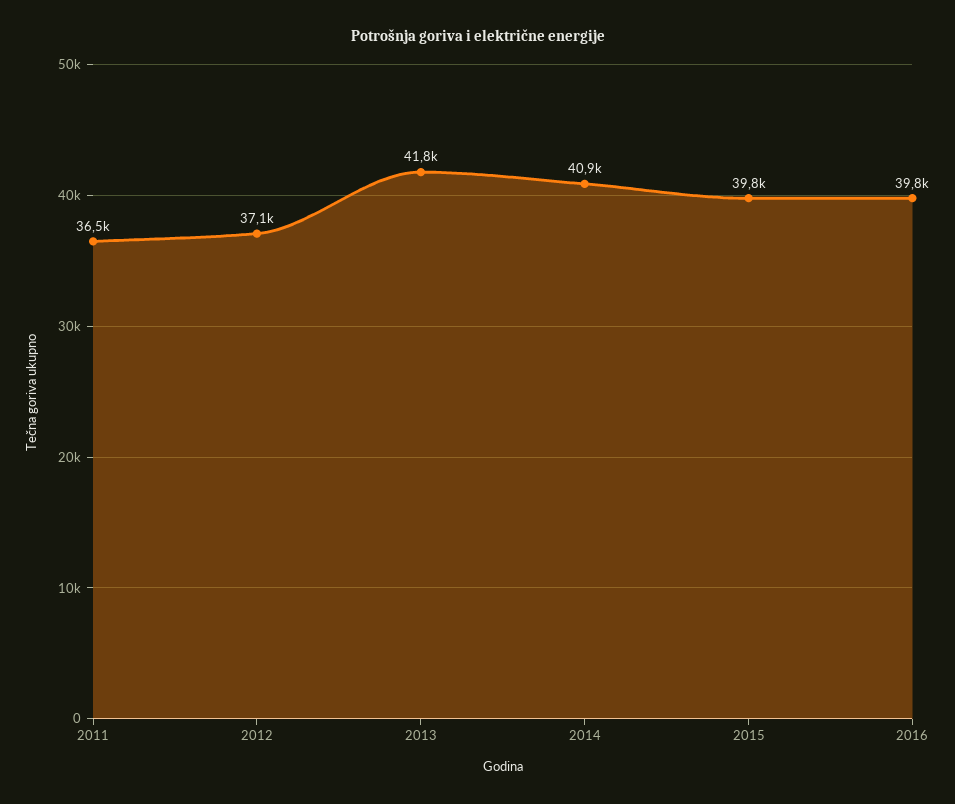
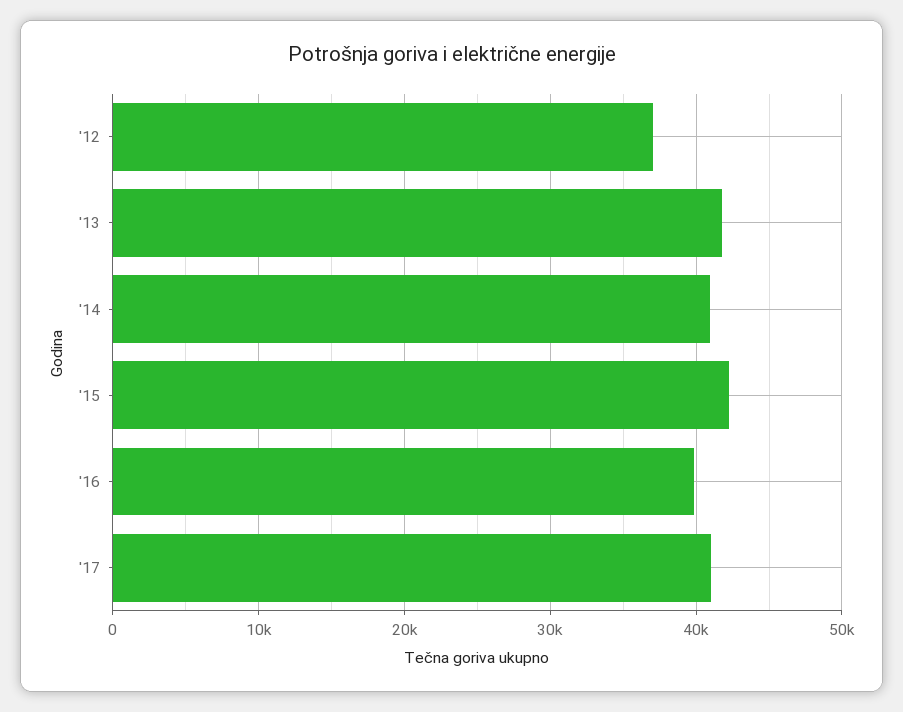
2011: 36500 -> none
2015: 39800 -> 42000
'17: none -> 41000

